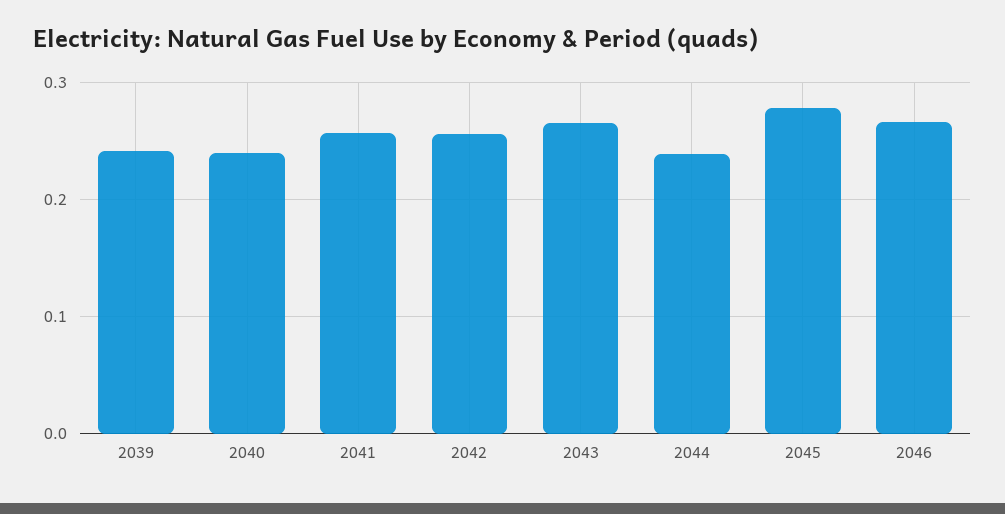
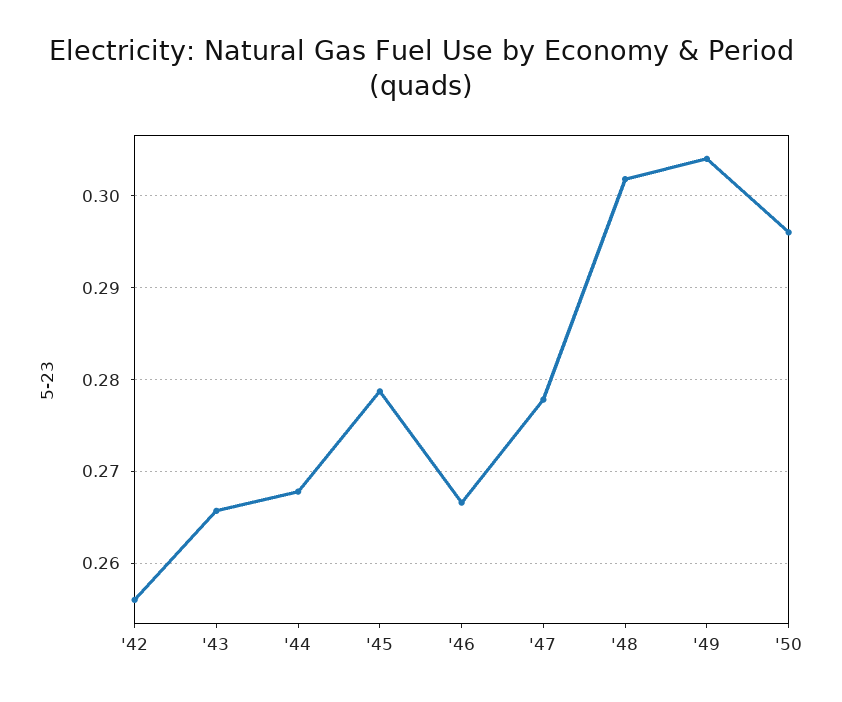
2039: 0.24 -> none
2040: 0.24 -> none
2041: 0.26 -> none
2044: 0.24 -> 0.268
'47: none -> 0.278
'48: none -> 0.302
'49: none -> 0.304
'50: none -> 0.296

